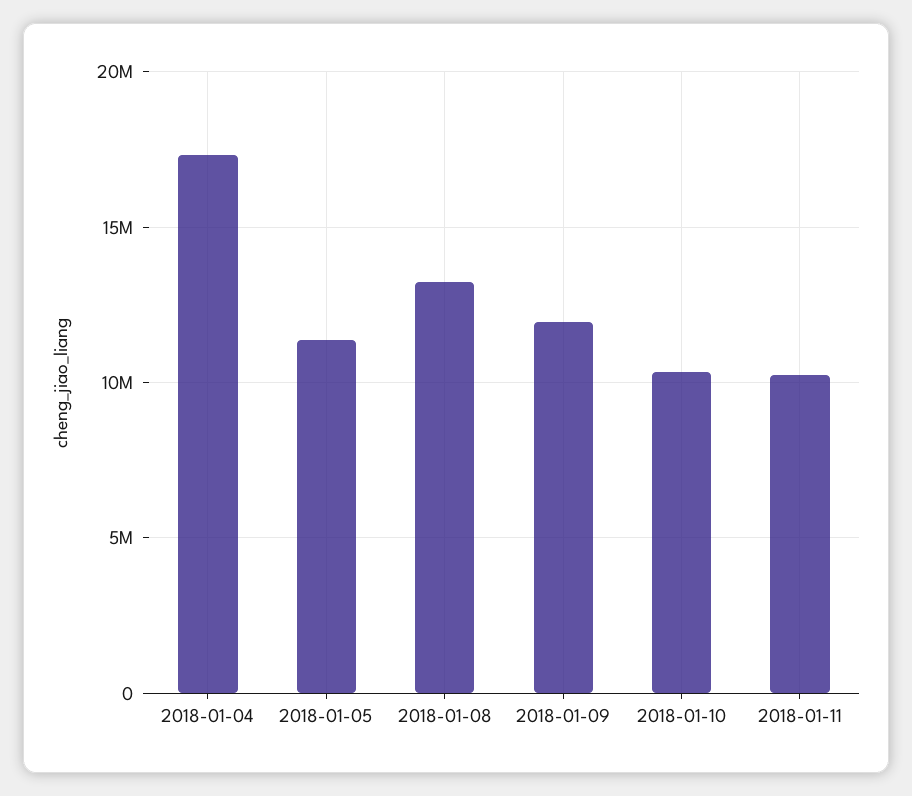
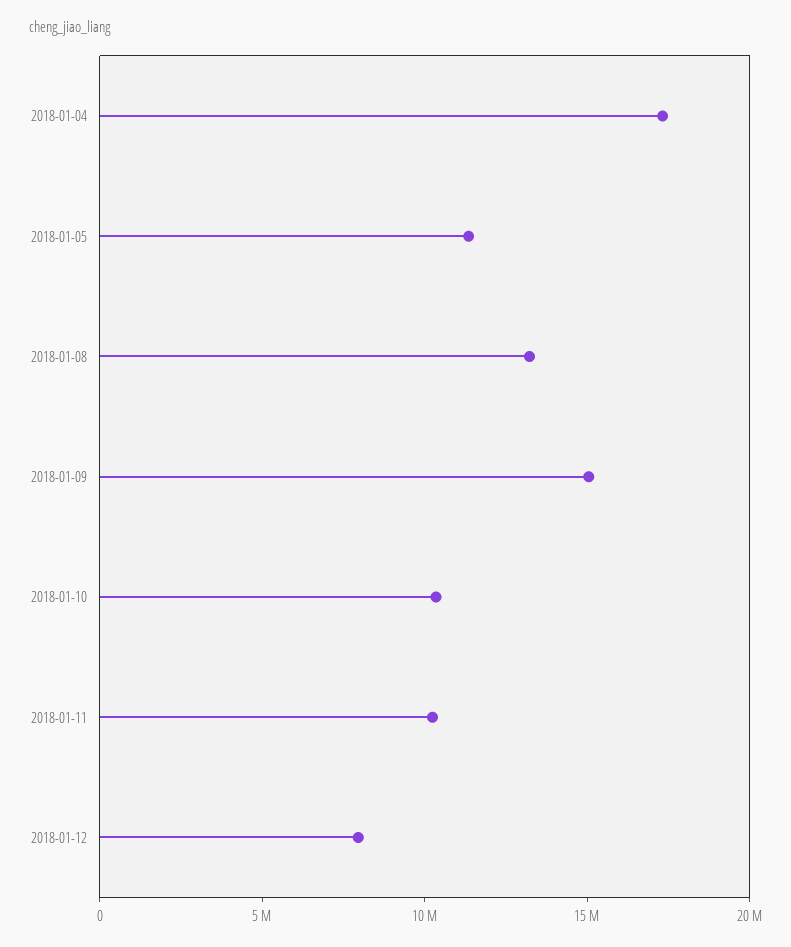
2018-01-09: 12000000 -> 15000000
2018-01-12: none -> 8000000

